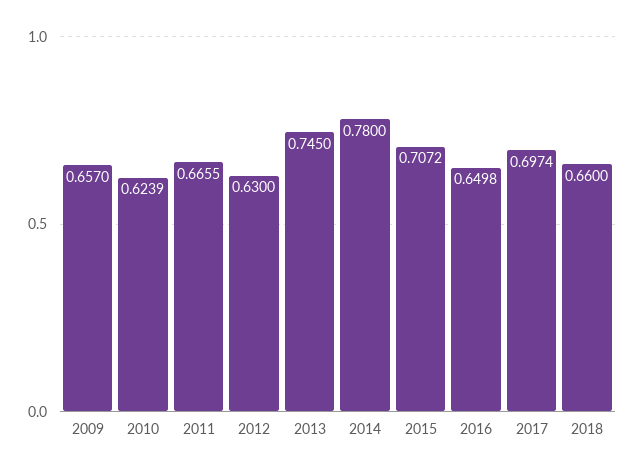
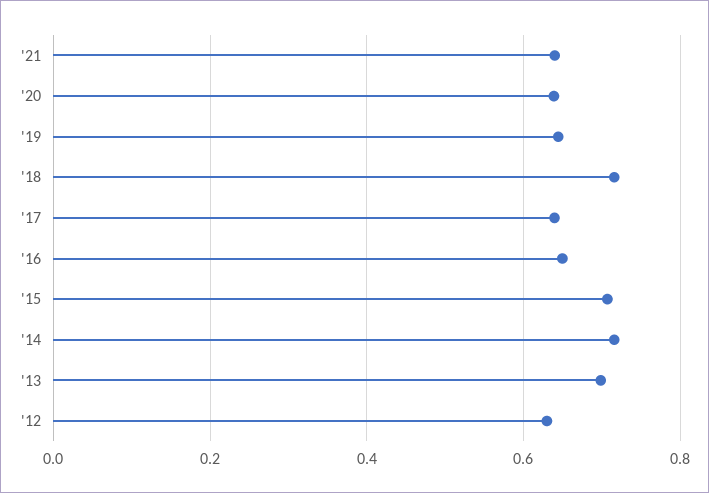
2009: 0.657 -> none
2010: 0.6239 -> none
2011: 0.6655 -> none
2013: 0.745 -> 0.7
2014: 0.78 -> 0.72
2017: 0.6974 -> 0.64
2018: 0.66 -> 0.72
'21: none -> 0.64
'20: none -> 0.64
'19: none -> 0.64

